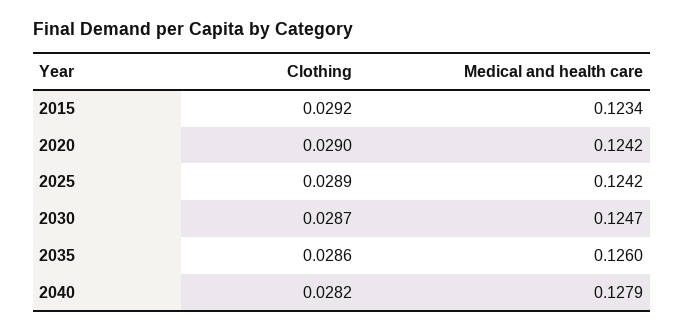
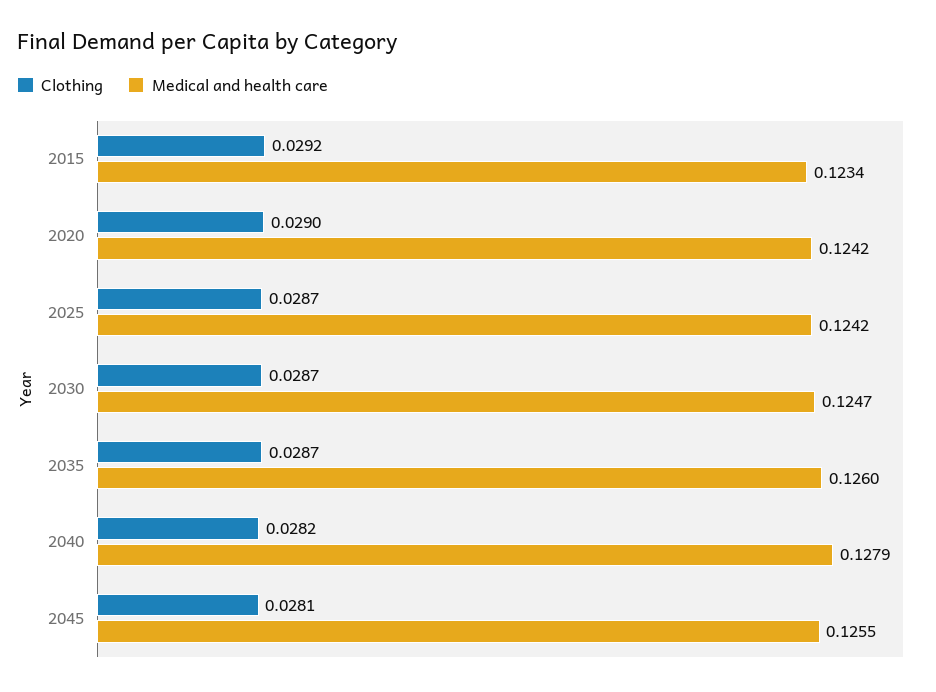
Clothing, 2025: 0.0289 -> 0.0287
Clothing, 2035: 0.0286 -> 0.0287
Clothing, 2045: none -> 0.0281
Medical and health care, 2045: none -> 0.1255

